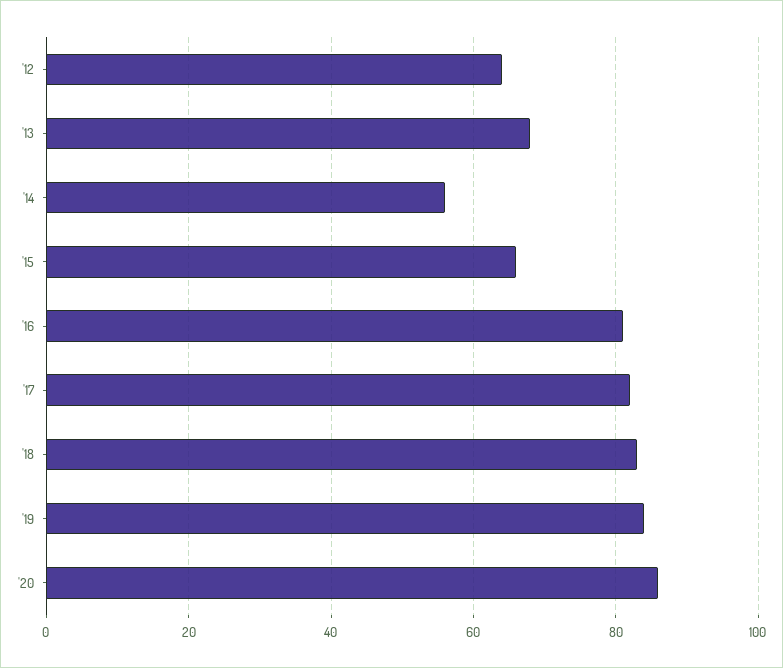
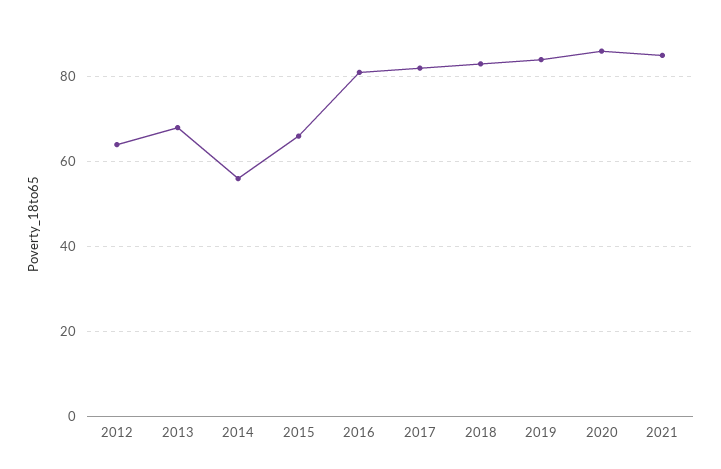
2021: none -> 85

